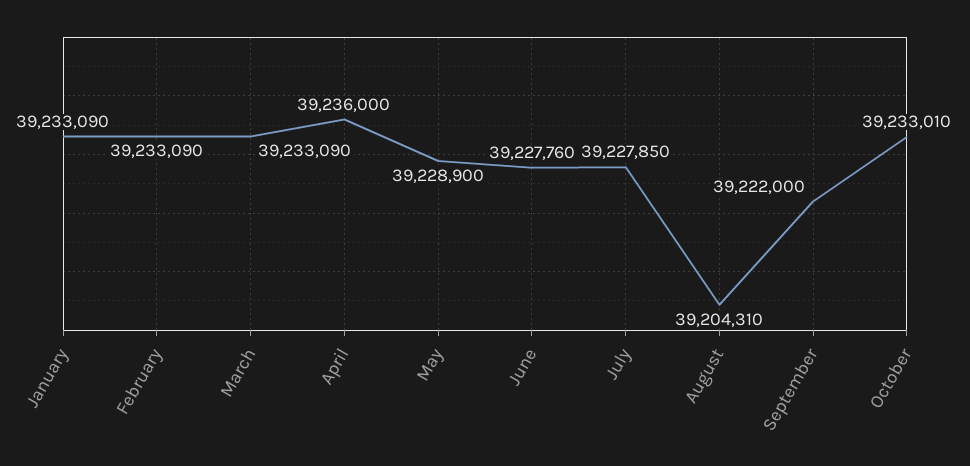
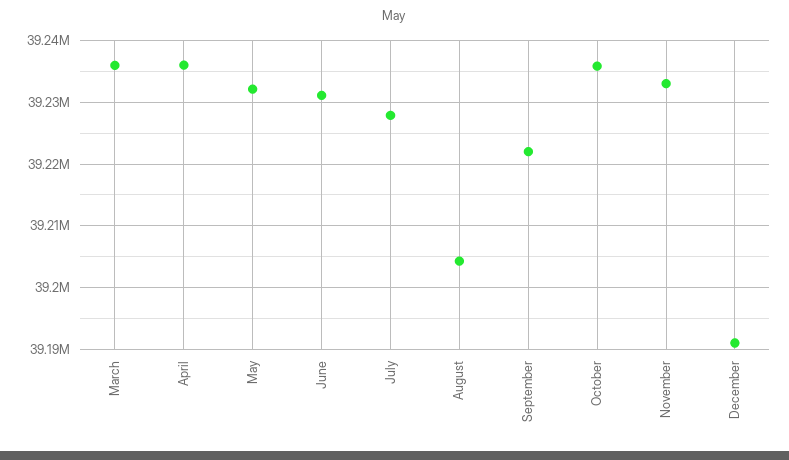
January: 39233090 -> none
February: 39233090 -> none
March: 39233090 -> 39236000
May: 39228900 -> 39232000
June: 39227760 -> 39231000
October: 39233010 -> 39236000
November: none -> 39233000
December: none -> 39191000

